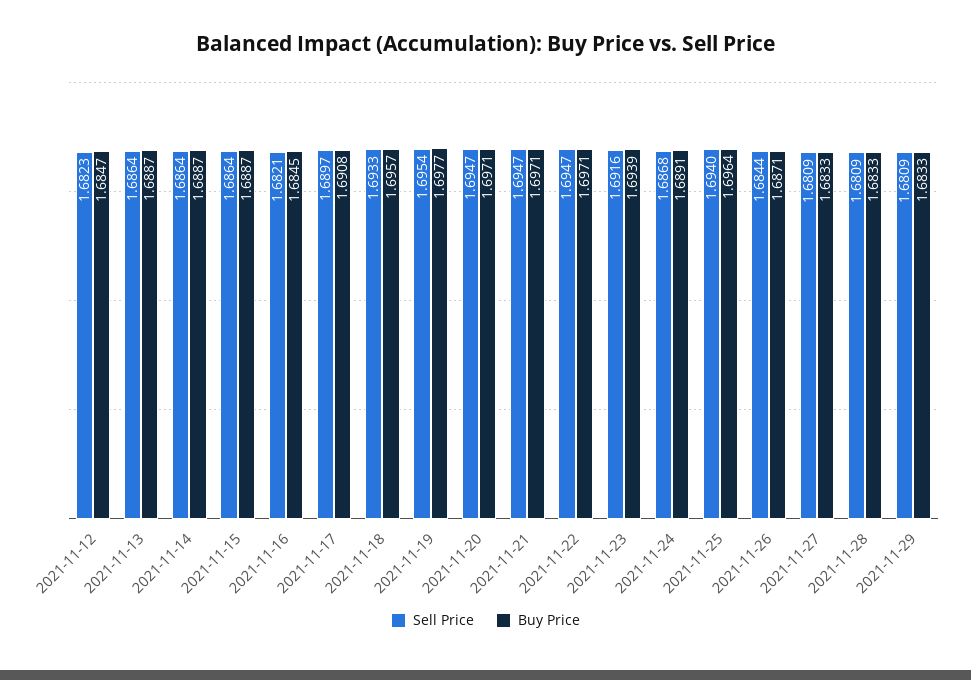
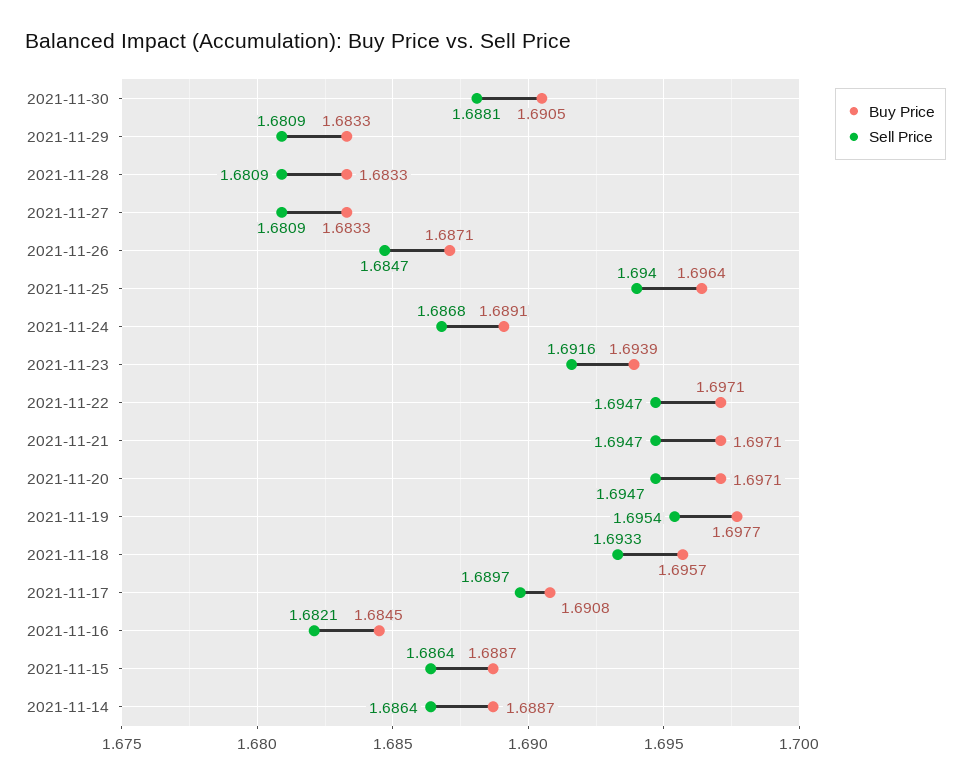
Sell Price, 2021-11-12: 1.6823 -> none
Buy Price, 2021-11-12: 1.6847 -> none
Sell Price, 2021-11-13: 1.6864 -> none
Buy Price, 2021-11-13: 1.6887 -> none
Sell Price, 2021-11-26: 1.6844 -> 1.6847
Buy Price, 2021-11-30: none -> 1.6905
Sell Price, 2021-11-30: none -> 1.6881

